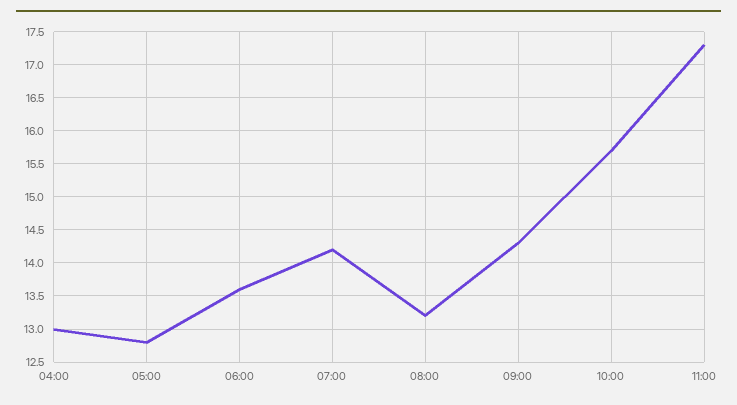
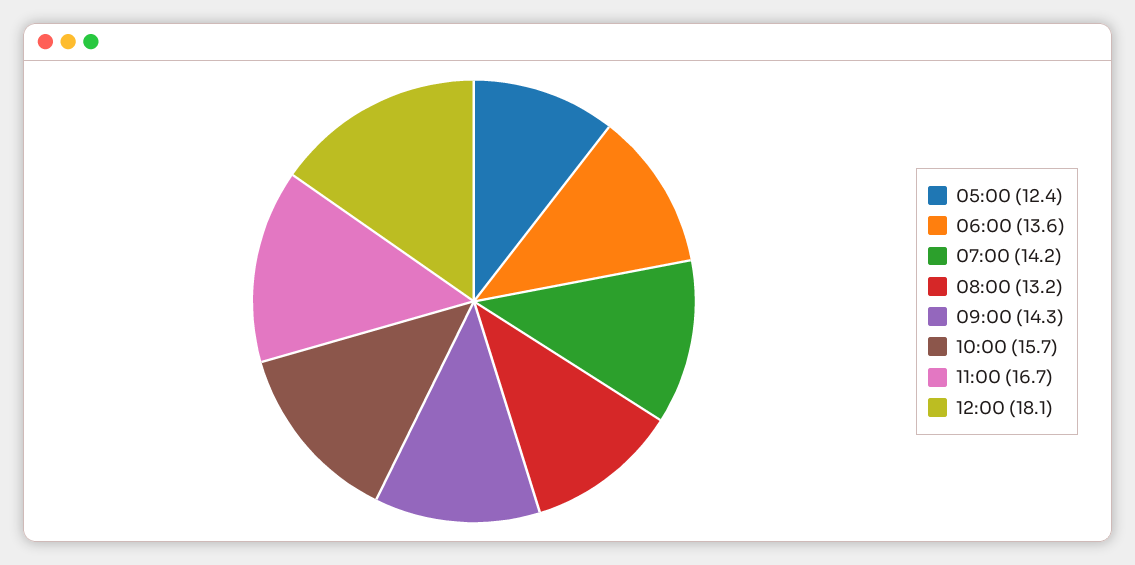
04:00: 13 -> none
05:00: 12.8 -> 12.4
11:00: 17.3 -> 16.7
12:00: none -> 18.1

